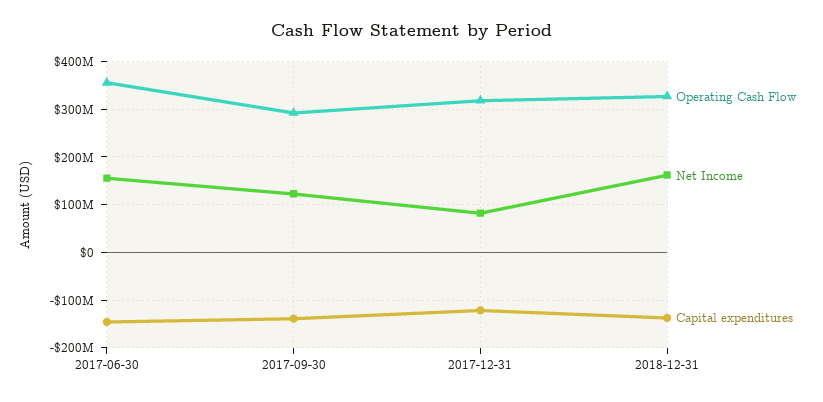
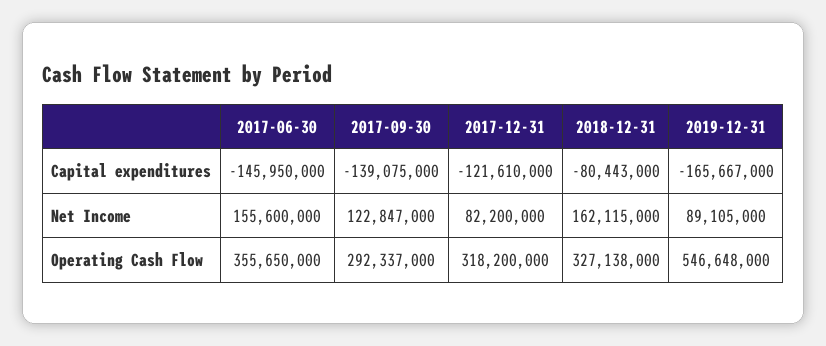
Capital expenditures, 2018-12-31: -140000000 -> -80443000
Capital expenditures, 2019-12-31: none -> -165667000
Net Income, 2019-12-31: none -> 89105000
Operating Cash Flow, 2019-12-31: none -> 546648000

